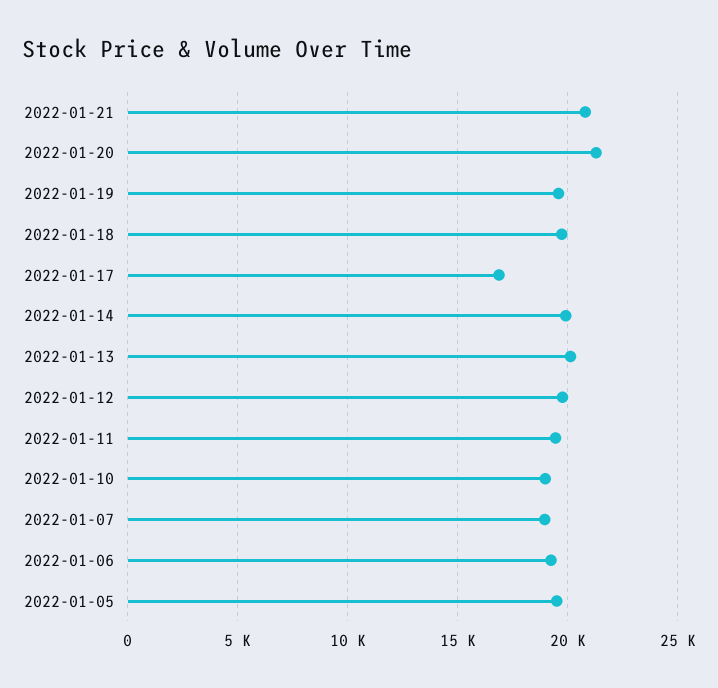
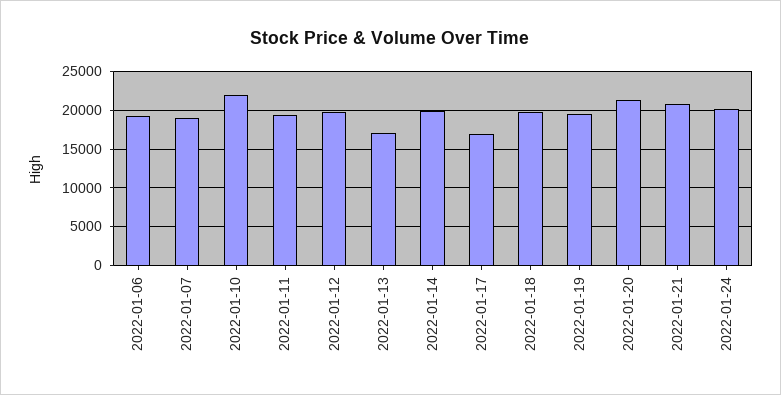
2022-01-13: 20000 -> 17000
2022-01-10: 19000 -> 22000
2022-01-05: 19500 -> none
2022-01-24: none -> 20000

